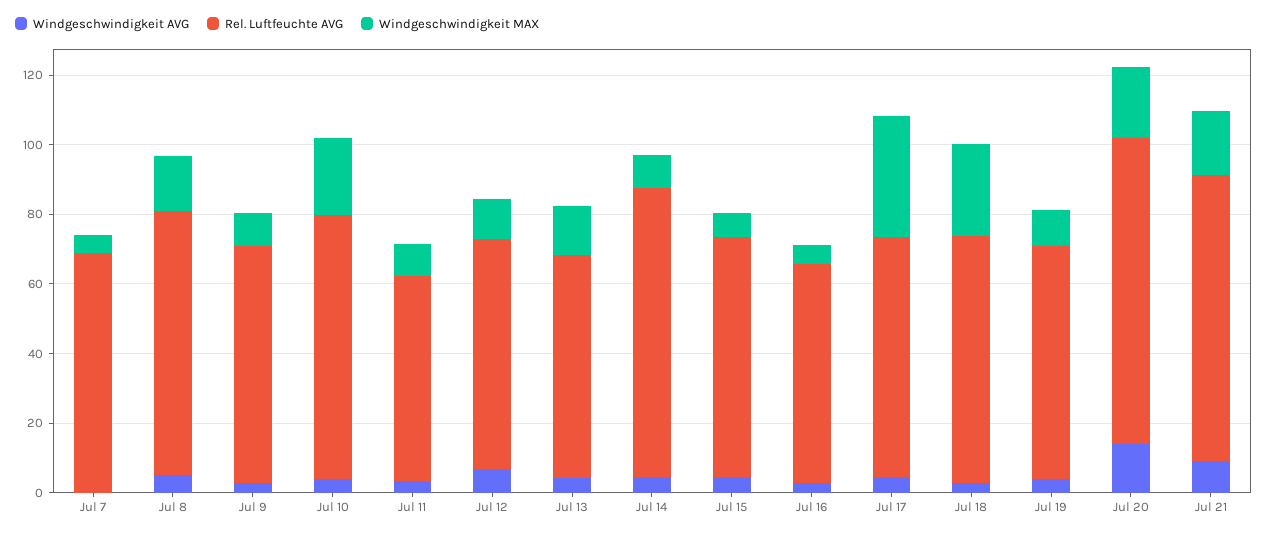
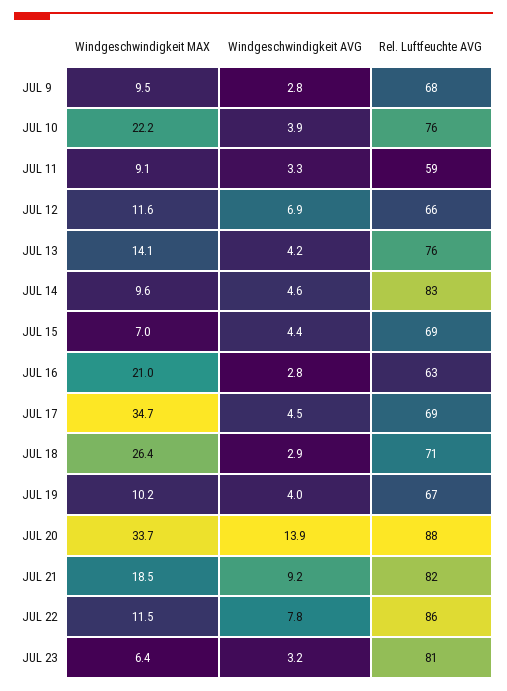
Windgeschwindigkeit AVG, Jul 7: 0 -> none
Rel. Luftfeuchte AVG, Jul 7: 70 -> none
Windgeschwindigkeit MAX, Jul 7: 5 -> none
Windgeschwindigkeit AVG, Jul 8: 5 -> none
Rel. Luftfeuchte AVG, Jul 8: 75 -> none
Windgeschwindigkeit MAX, Jul 8: 15 -> none
Rel. Luftfeuchte AVG, Jul 13: 65 -> 76
Windgeschwindigkeit MAX, Jul 16: 5 -> 21
Windgeschwindigkeit MAX, Jul 20: 20 -> 33.7
Windgeschwindigkeit MAX, JUL 22: none -> 11.5
Windgeschwindigkeit AVG, JUL 22: none -> 7.8
Rel. Luftfeuchte AVG, JUL 22: none -> 86
Windgeschwindigkeit MAX, JUL 23: none -> 6.4
Windgeschwindigkeit AVG, JUL 23: none -> 3.2
Rel. Luftfeuchte AVG, JUL 23: none -> 81

